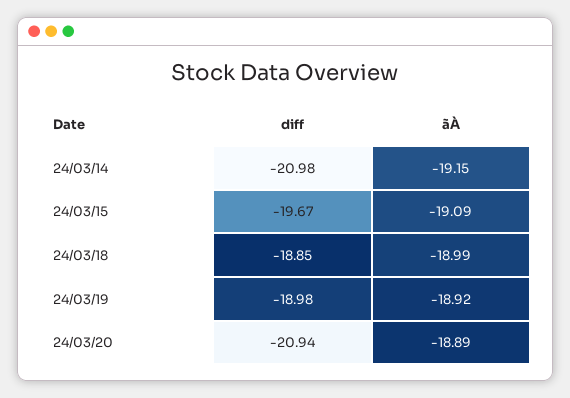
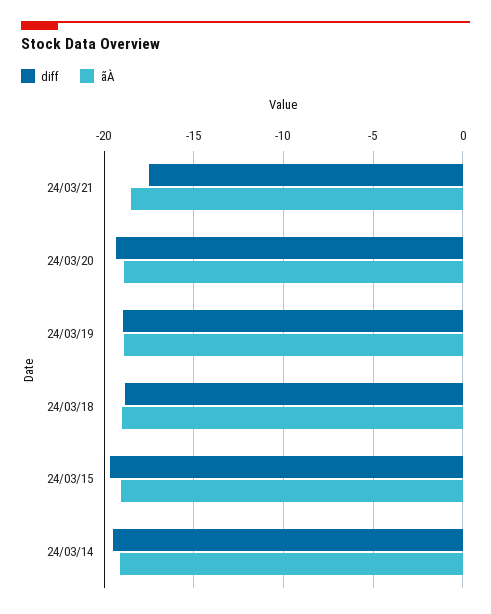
diff, 24/03/14: -20.98 -> -19.5
diff, 24/03/20: -20.94 -> -19.5
diff, 24/03/21: none -> -17.5
ãÀ, 24/03/21: none -> -18.5

